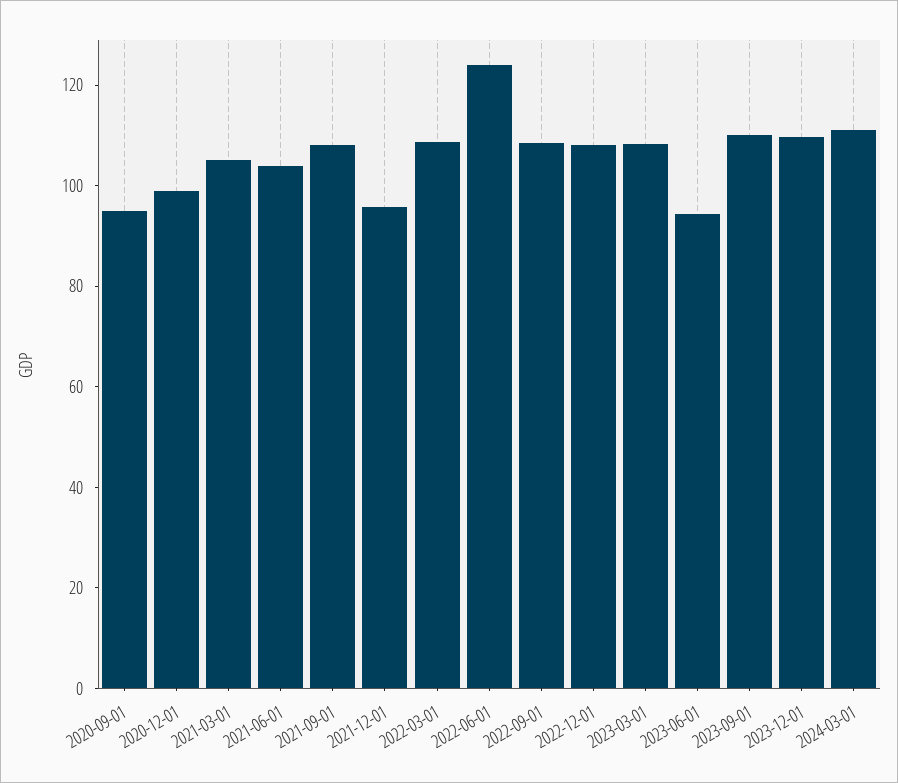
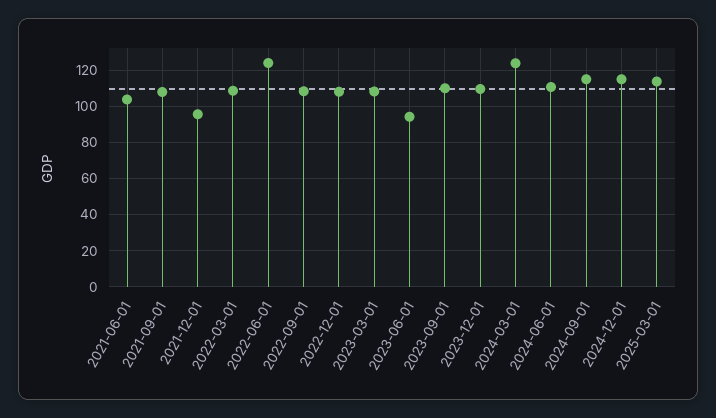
2020-09-01: 95 -> none
2020-12-01: 100 -> none
2021-03-01: 105 -> none
2024-03-01: 110 -> 125
2024-06-01: none -> 110
2024-09-01: none -> 115
2024-12-01: none -> 115
2025-03-01: none -> 115

